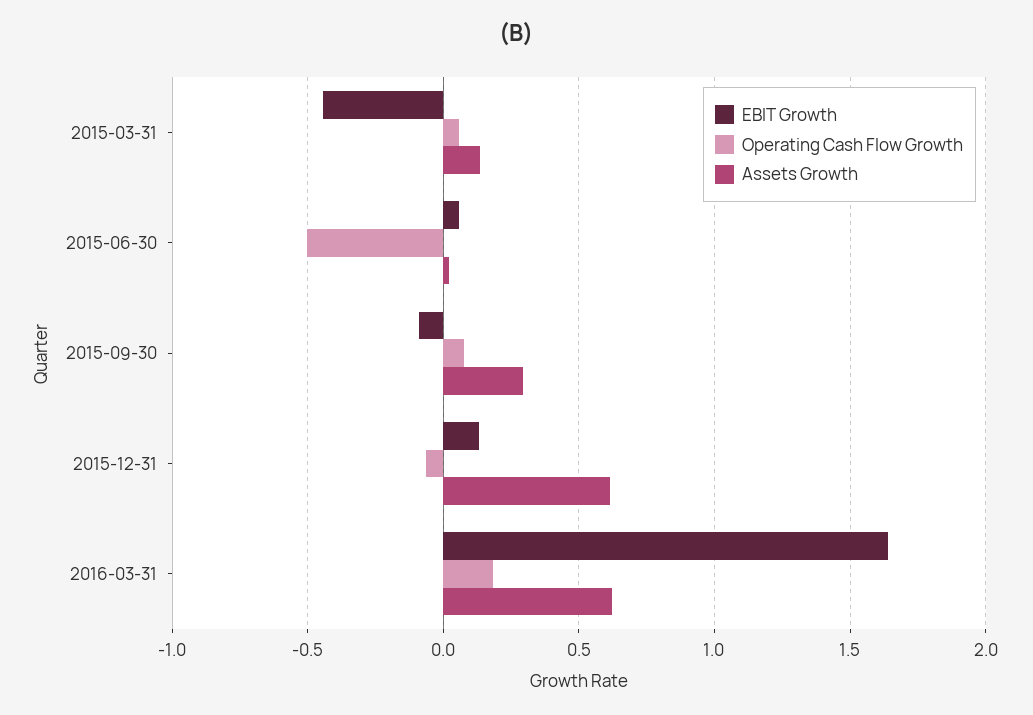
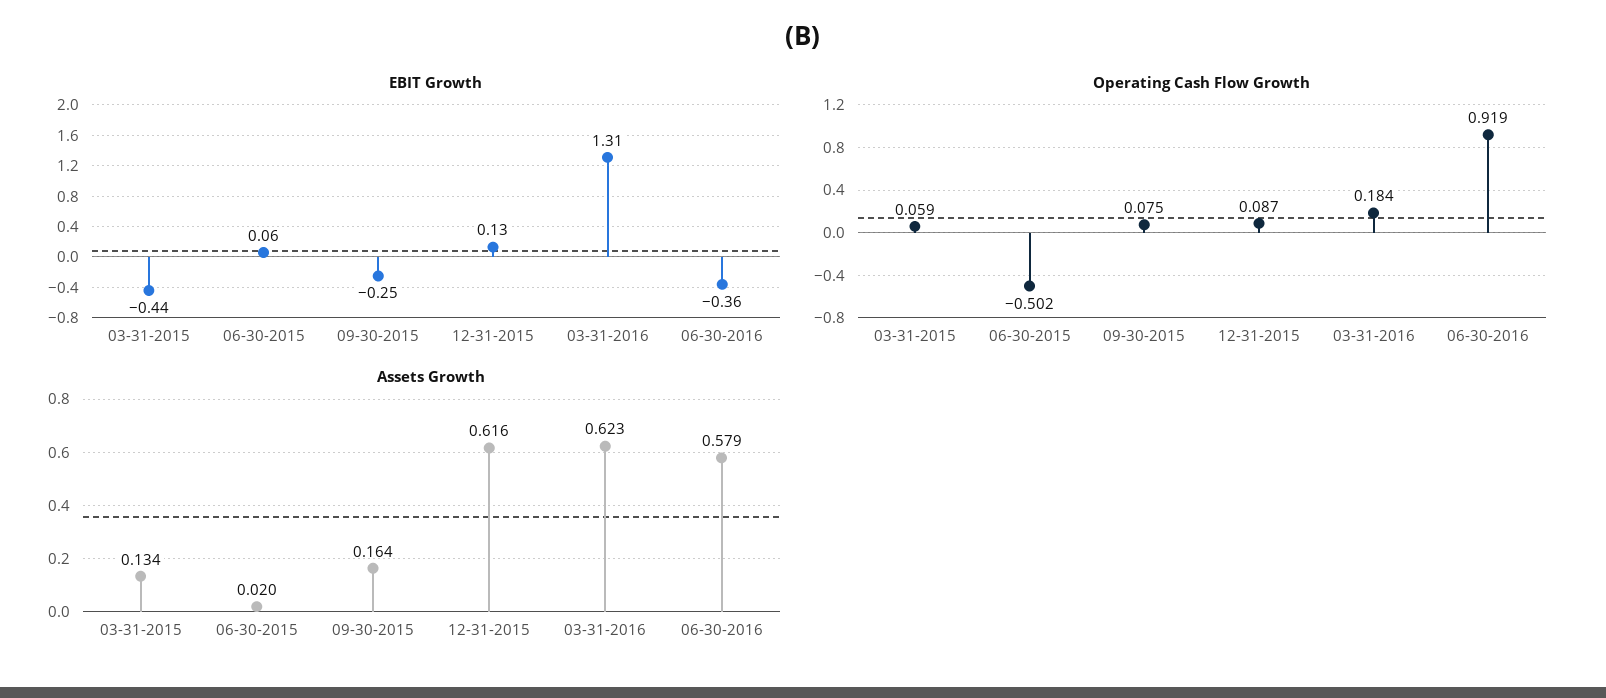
EBIT Growth, 2015-09-30: -0.1 -> -0.25
Assets Growth, 2015-09-30: 0.3 -> 0.164
Operating Cash Flow Growth, 2015-12-31: -0.05 -> 0.087
EBIT Growth, 2016-03-31: 1.65 -> 1.31
EBIT Growth, 06-30-2016: none -> -0.36
Operating Cash Flow Growth, 06-30-2016: none -> 0.919
Assets Growth, 06-30-2016: none -> 0.579

